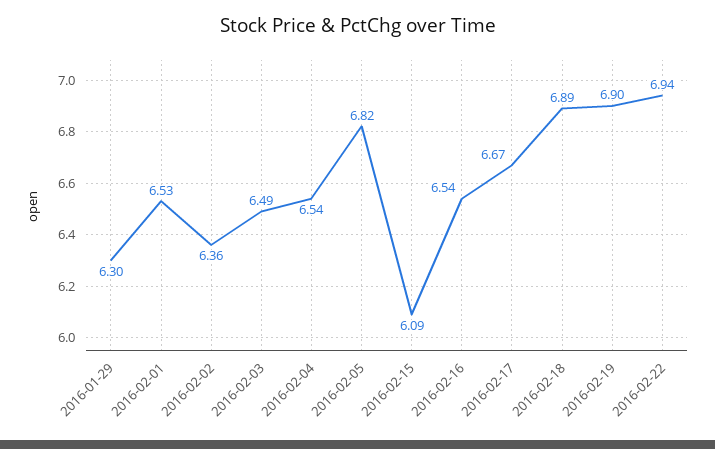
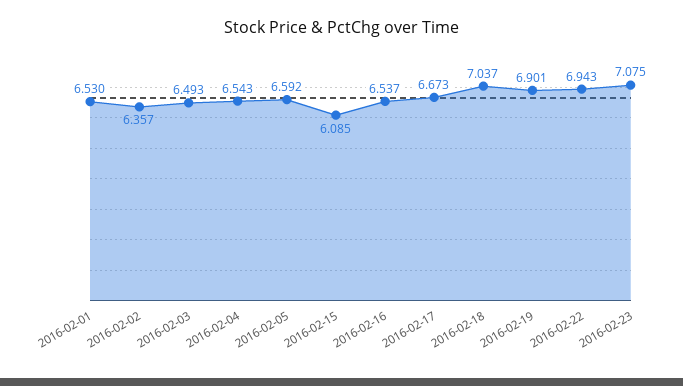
2016-01-29: 6.3 -> none
2016-02-05: 6.82 -> 6.592
2016-02-18: 6.89 -> 7.037
2016-02-23: none -> 7.075

